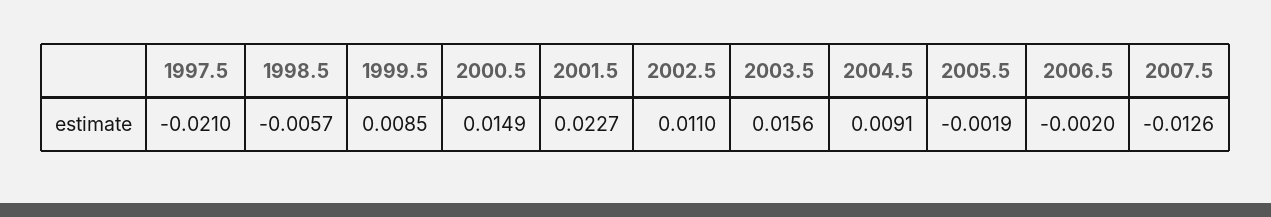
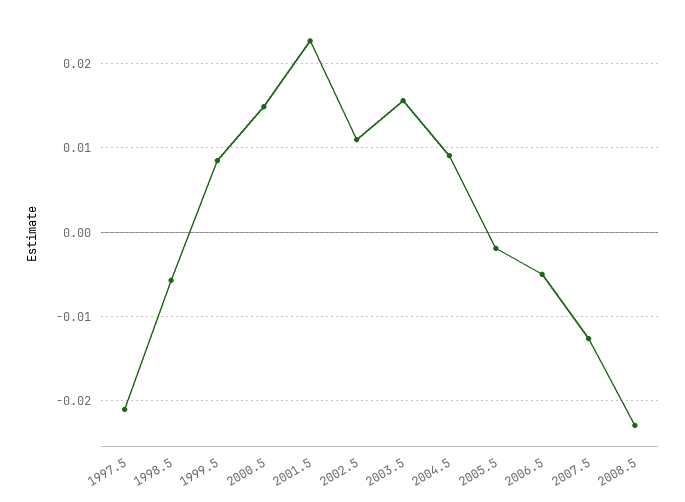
2006.5: -0.002 -> -0.005
2008.5: none -> -0.023

